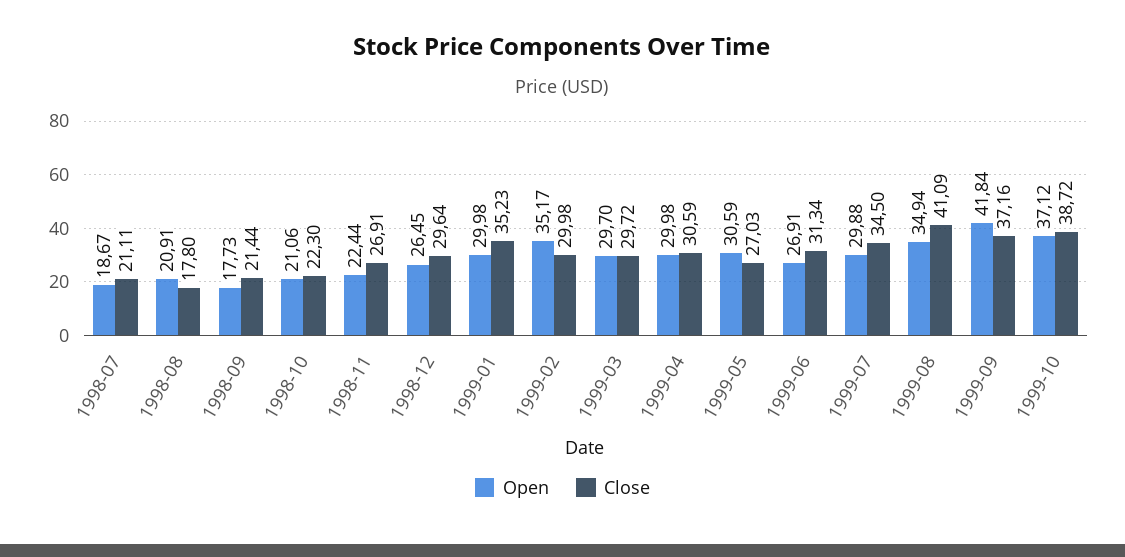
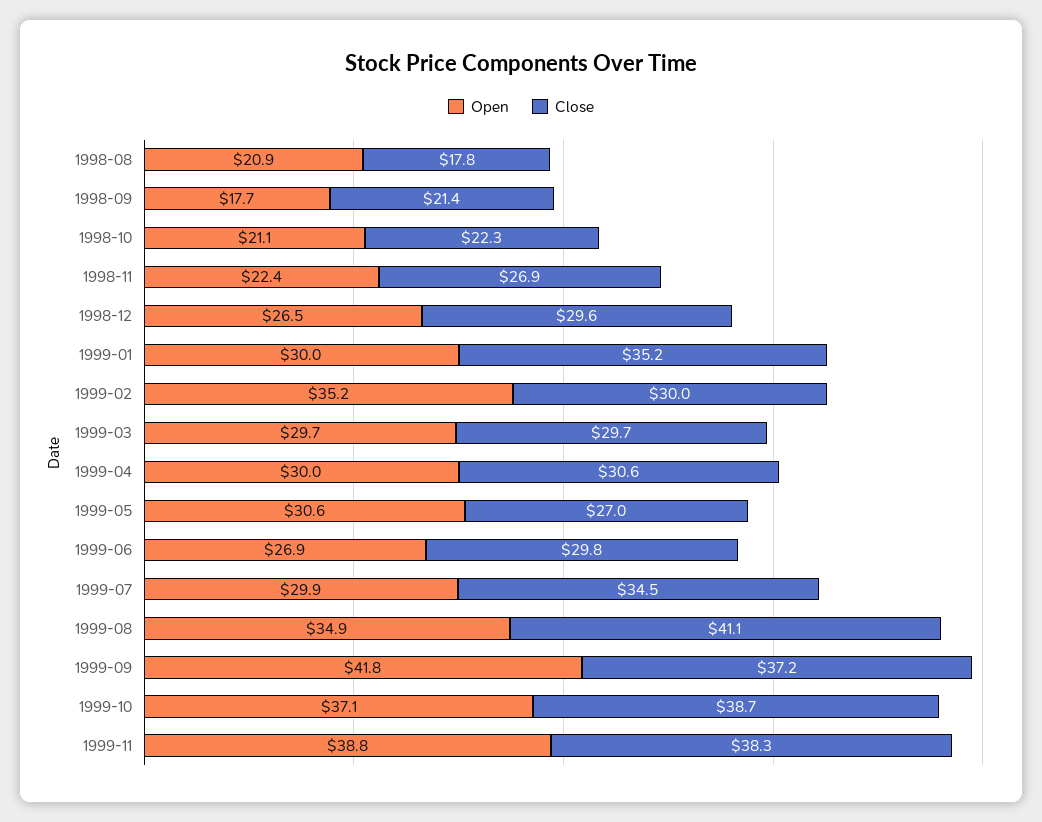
Open, 1998-07: 18.67 -> none
Close, 1998-07: 21.11 -> none
Close, 1999-06: 31.34 -> 29.8
Open, 1999-11: none -> 38.8
Close, 1999-11: none -> 38.3

